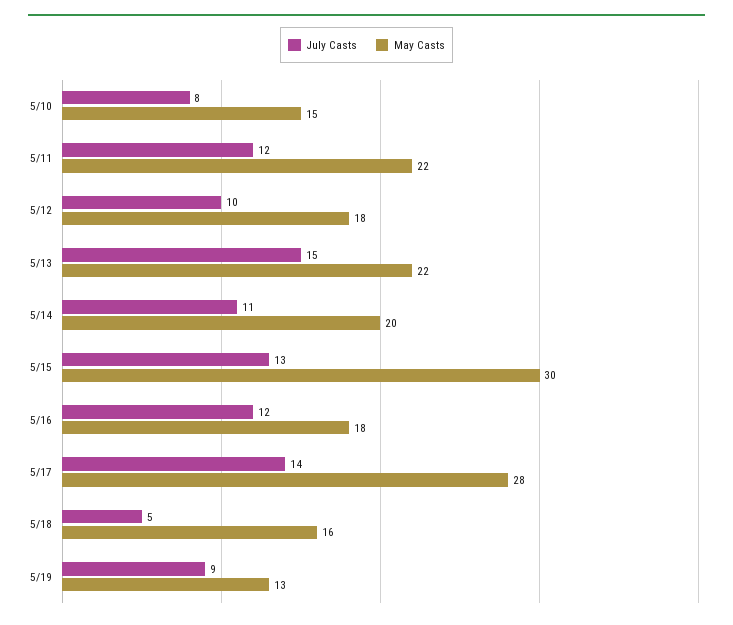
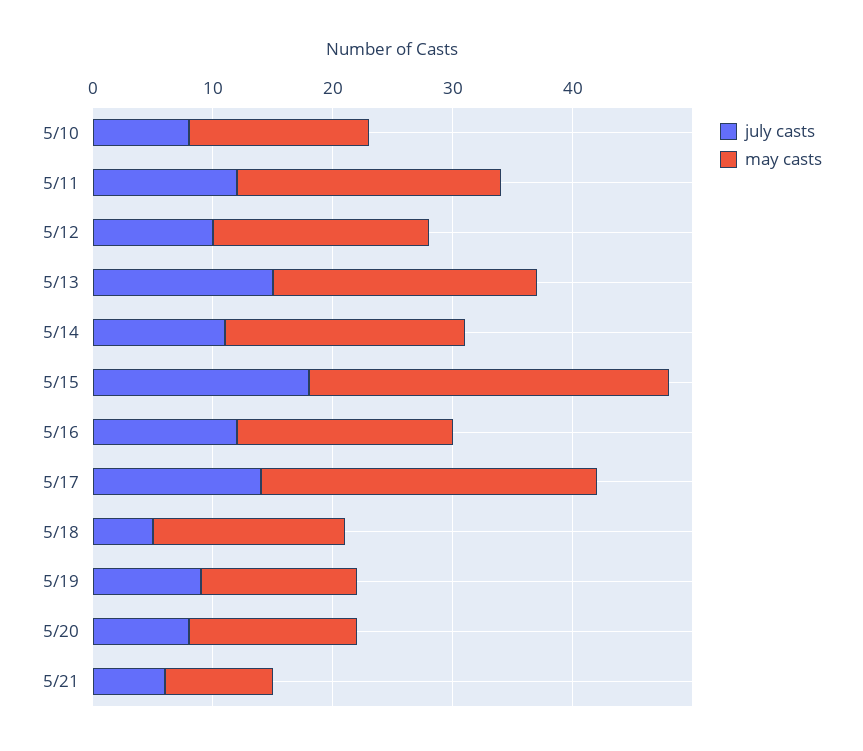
July Casts, 5/15: 13 -> 18
July Casts, 5/20: none -> 8
May Casts, 5/20: none -> 14
July Casts, 5/21: none -> 6
May Casts, 5/21: none -> 9

